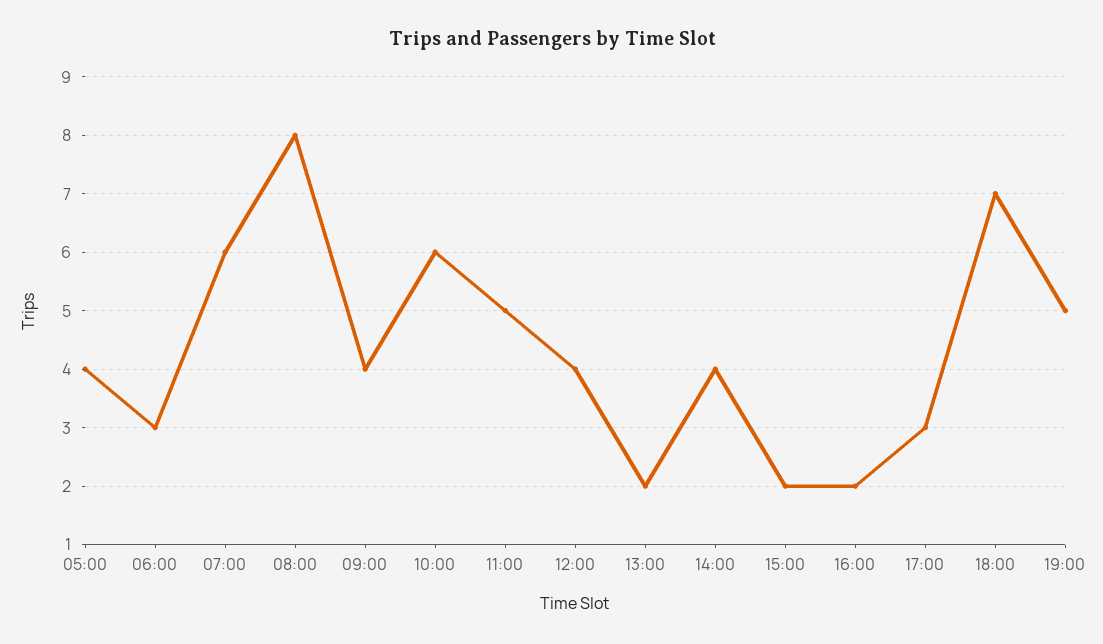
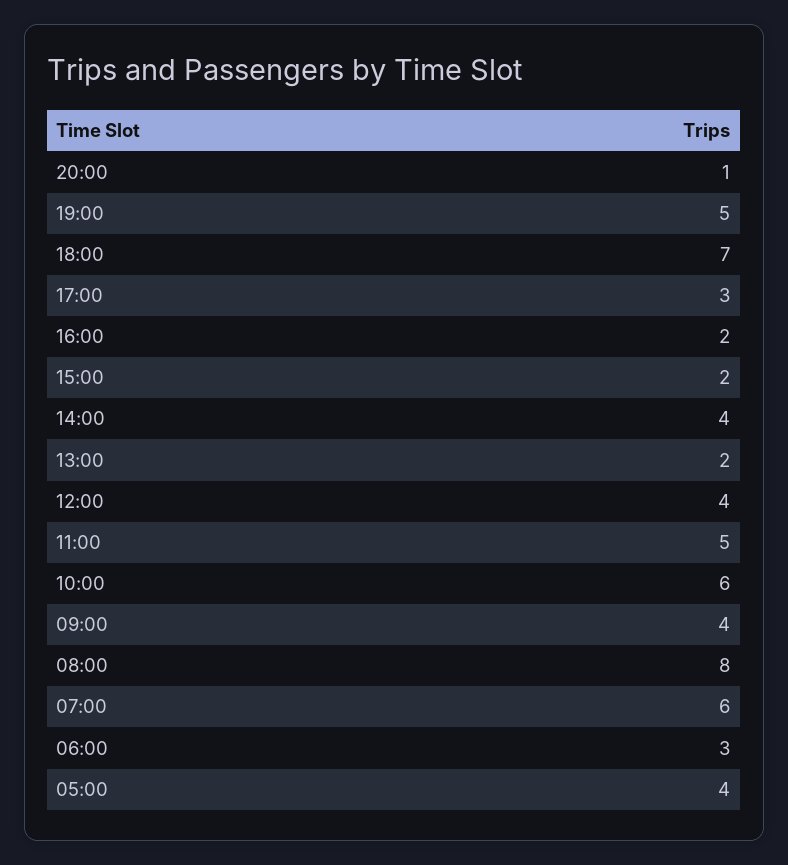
20:00: none -> 1

